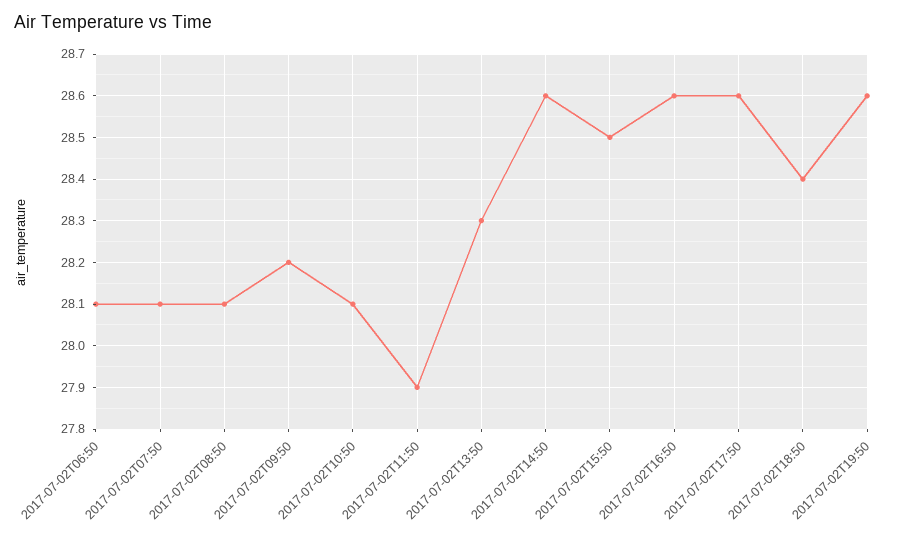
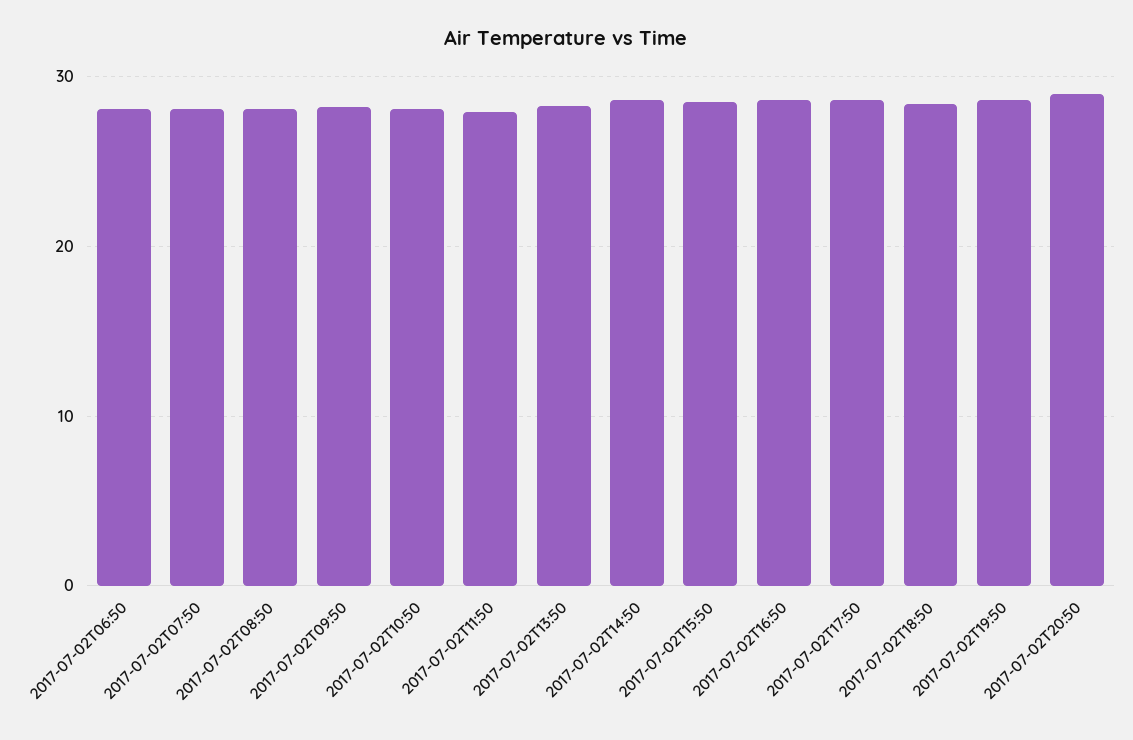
2017-07-02T20:50: none -> 29

